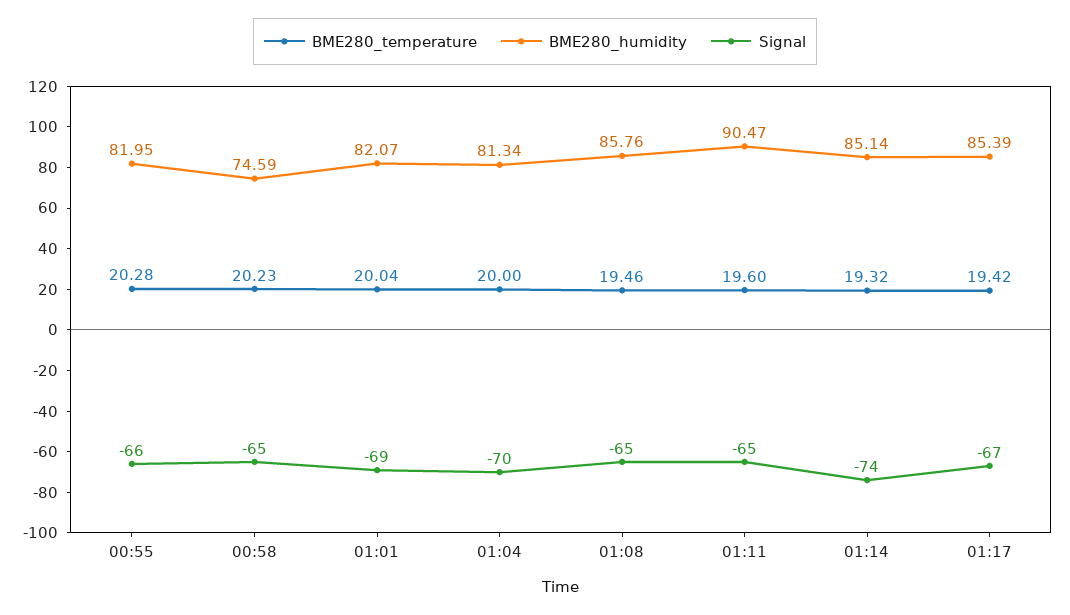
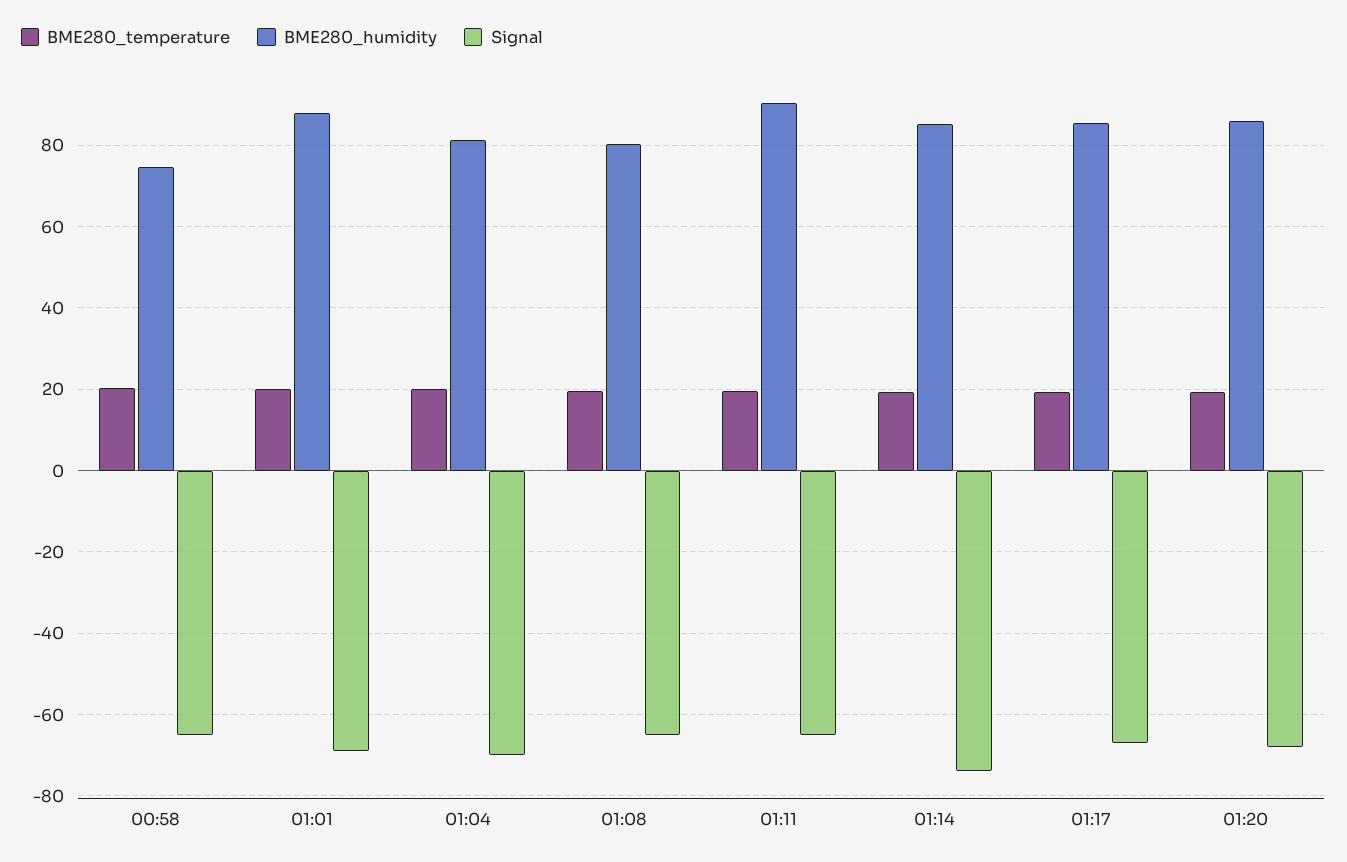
BME280_temperature, 00:55: 20.28 -> none
BME280_humidity, 00:55: 81.95 -> none
Signal, 00:55: -66 -> none
BME280_humidity, 01:01: 82.07 -> 88
BME280_humidity, 01:08: 85.76 -> 80
BME280_temperature, 01:20: none -> 20
BME280_humidity, 01:20: none -> 86
Signal, 01:20: none -> -68

